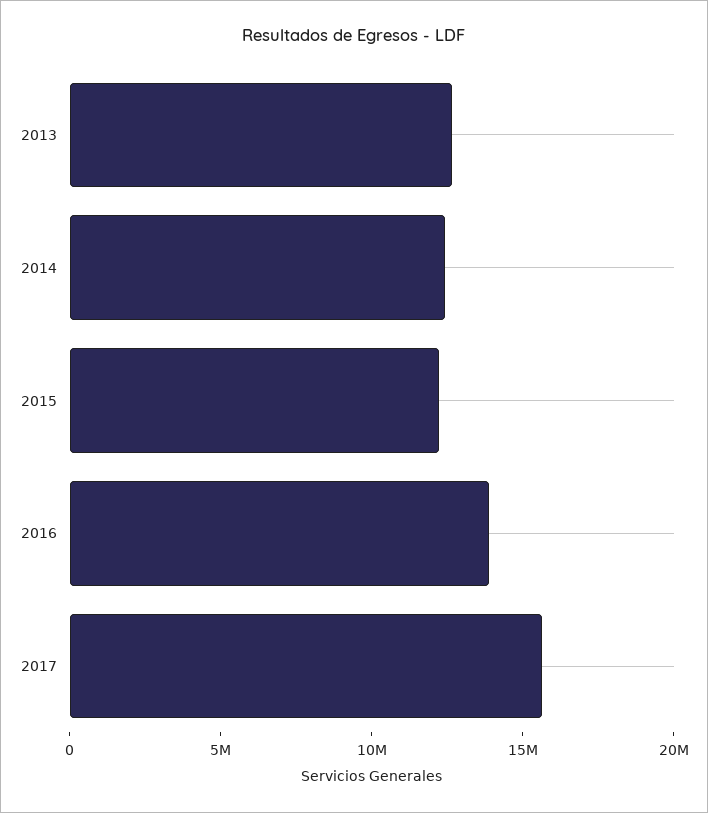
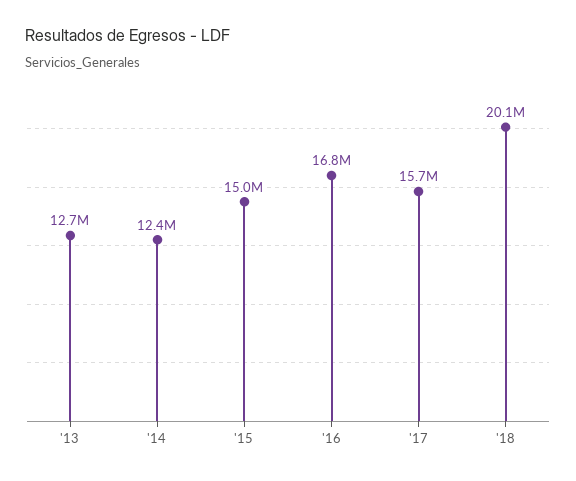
2015: 12000000 -> 15000000
2016: 14000000 -> 16800000
'18: none -> 20100000

